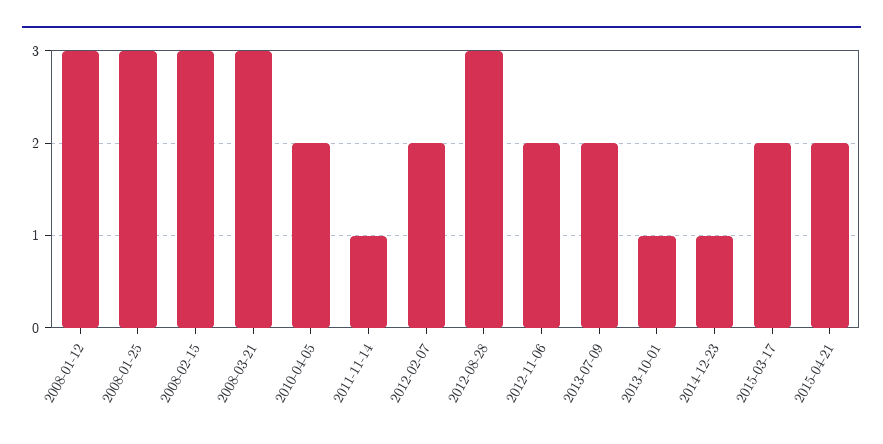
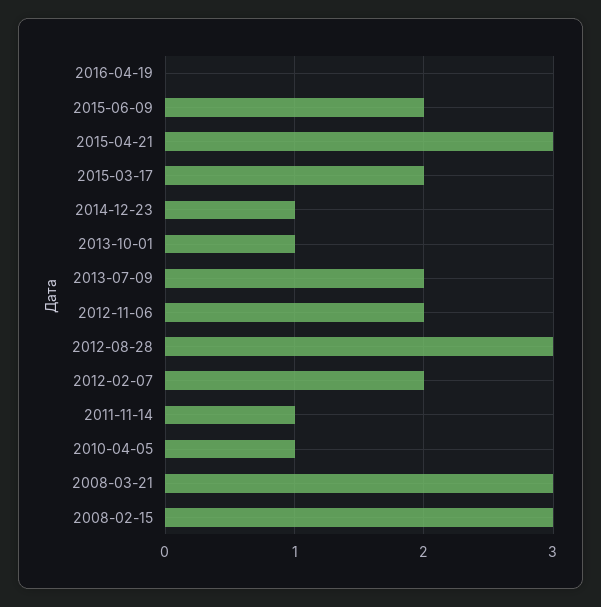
2008-01-12: 3 -> none
2008-01-25: 3 -> none
2010-04-05: 2 -> 1
2015-04-21: 2 -> 3
2016-04-19: none -> 0
2015-06-09: none -> 2

